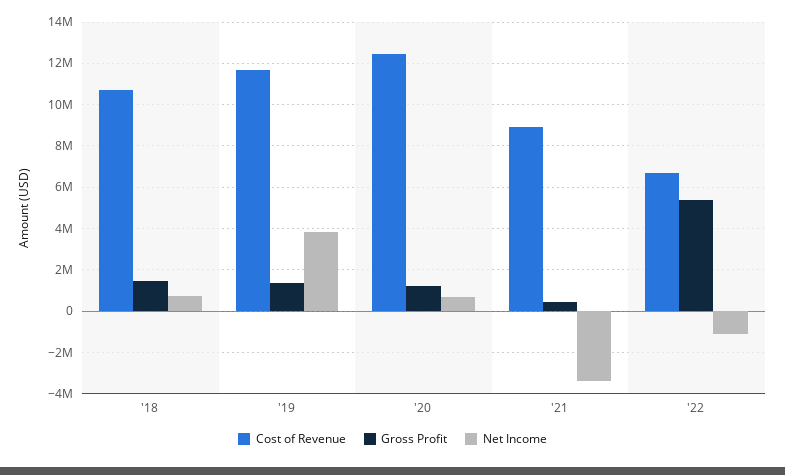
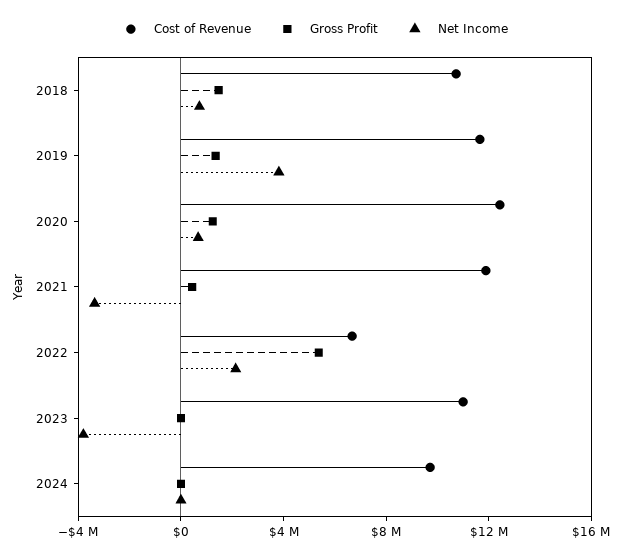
Cost of Revenue, '21: 9000000 -> 12000000
Net Income, '22: -1000000 -> 2000000
Cost of Revenue, 2023: none -> 11000000
Gross Profit, 2023: none -> 0
Net Income, 2023: none -> -4000000
Cost of Revenue, 2024: none -> 10000000
Gross Profit, 2024: none -> 0
Net Income, 2024: none -> 0

